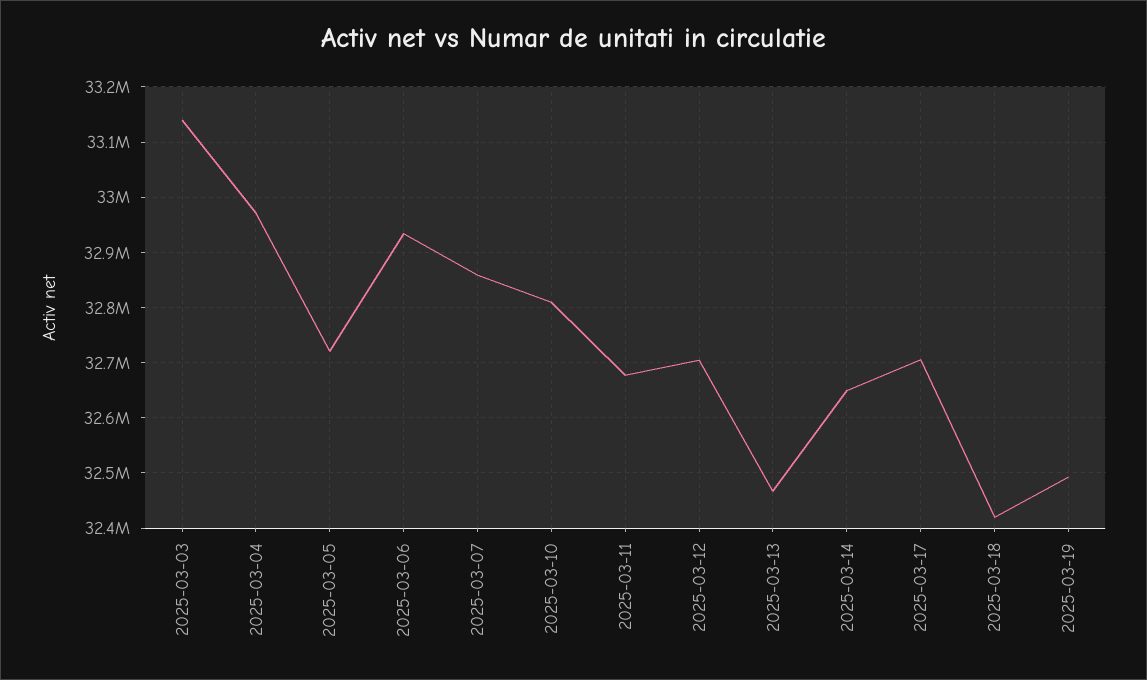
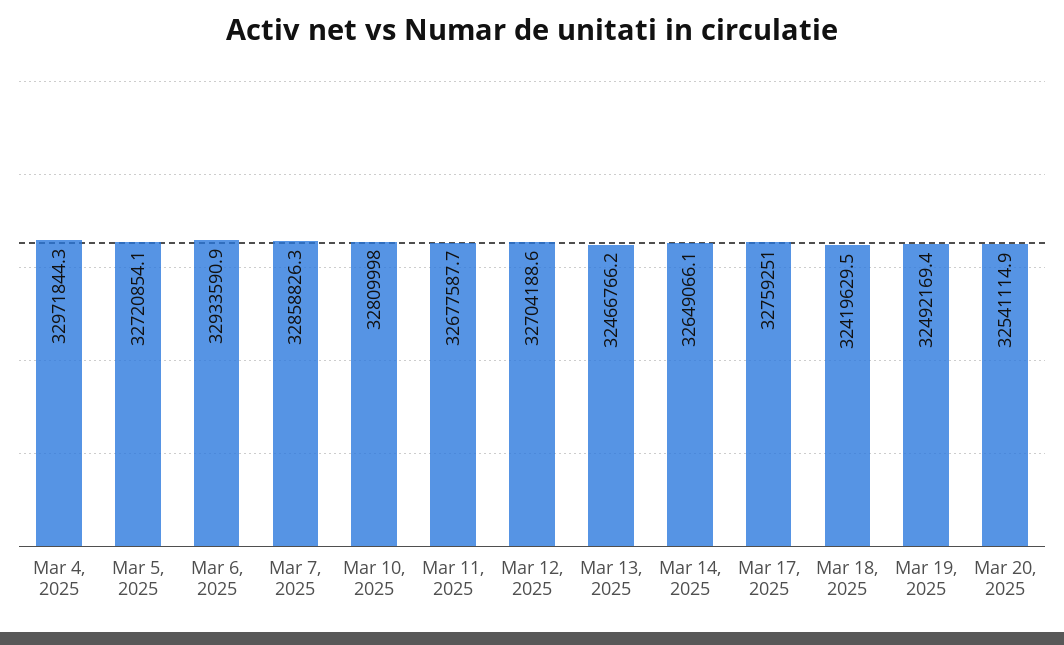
2025-03-03: 33140000 -> none
2025-03-17: 32700000 -> 32759251
Mar 20, 2025: none -> 32541114.9

